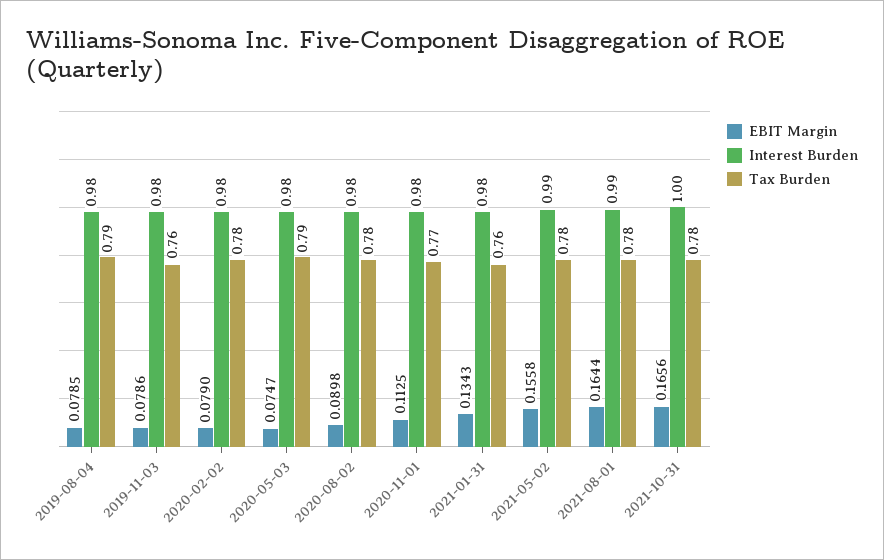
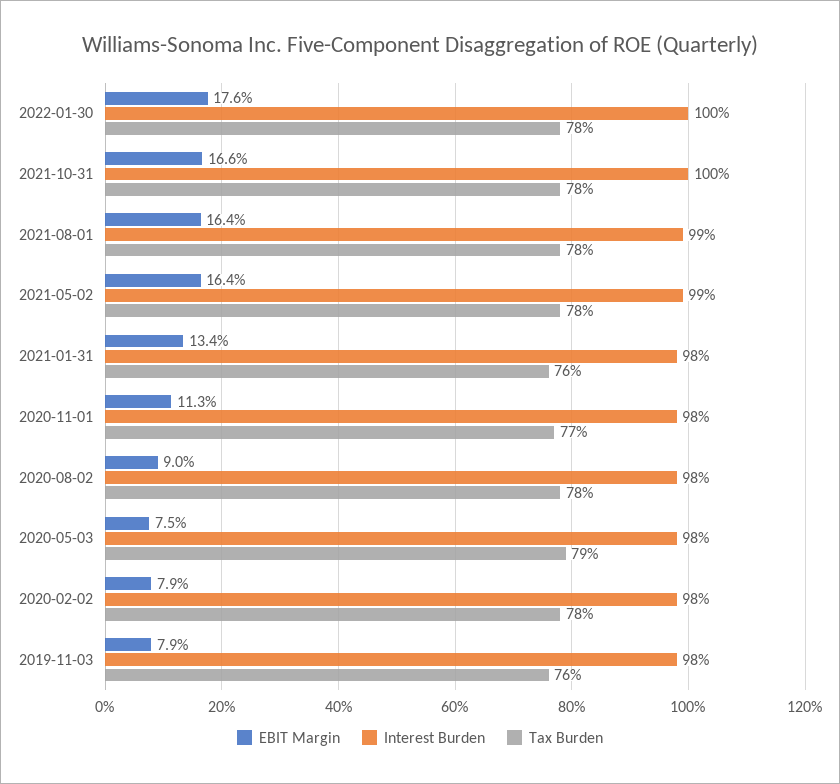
EBIT Margin, 2019-08-04: 0.0785 -> none
Interest Burden, 2019-08-04: 0.98 -> none
Tax Burden, 2019-08-04: 0.79 -> none
EBIT Margin, 2021-05-02: 0.1558 -> 0.164
EBIT Margin, 2022-01-30: none -> 0.176
Interest Burden, 2022-01-30: none -> 1
Tax Burden, 2022-01-30: none -> 0.78

